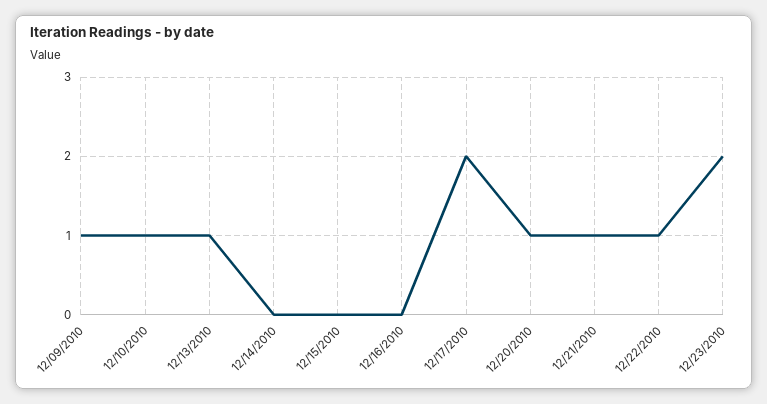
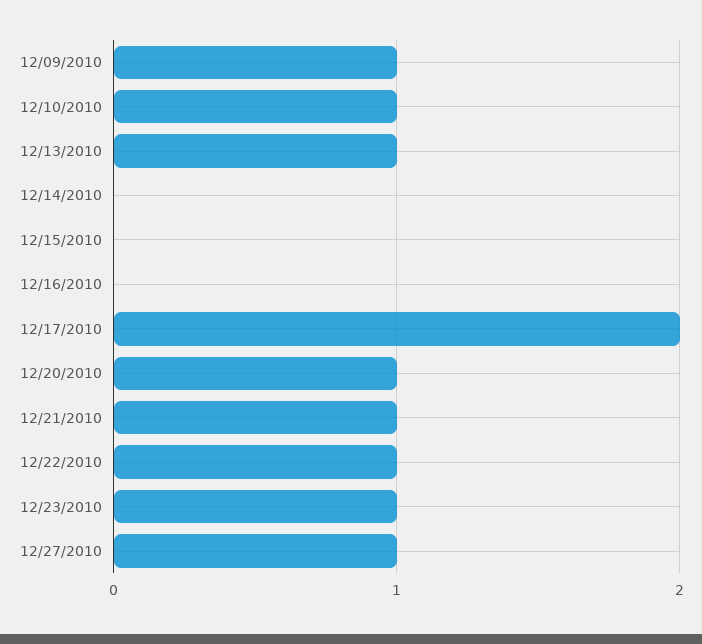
12/23/2010: 2 -> 1
12/27/2010: none -> 1

